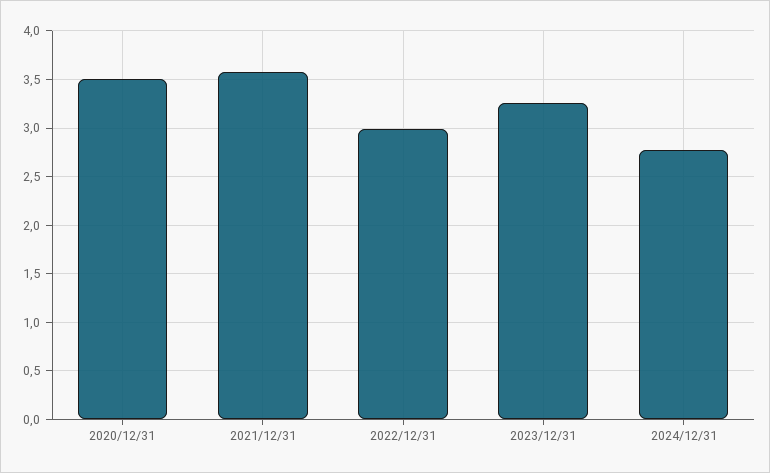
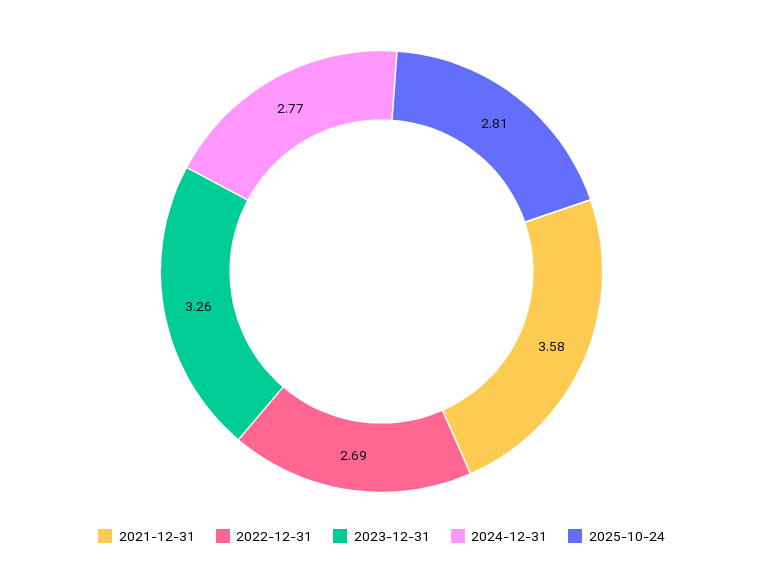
2020/12/31: 3.5 -> none
2022/12/31: 3 -> 2.69
2025-10-24: none -> 2.81

